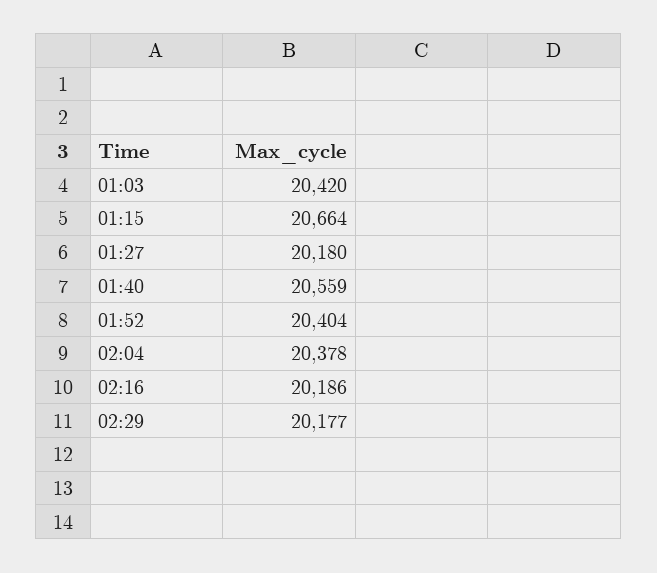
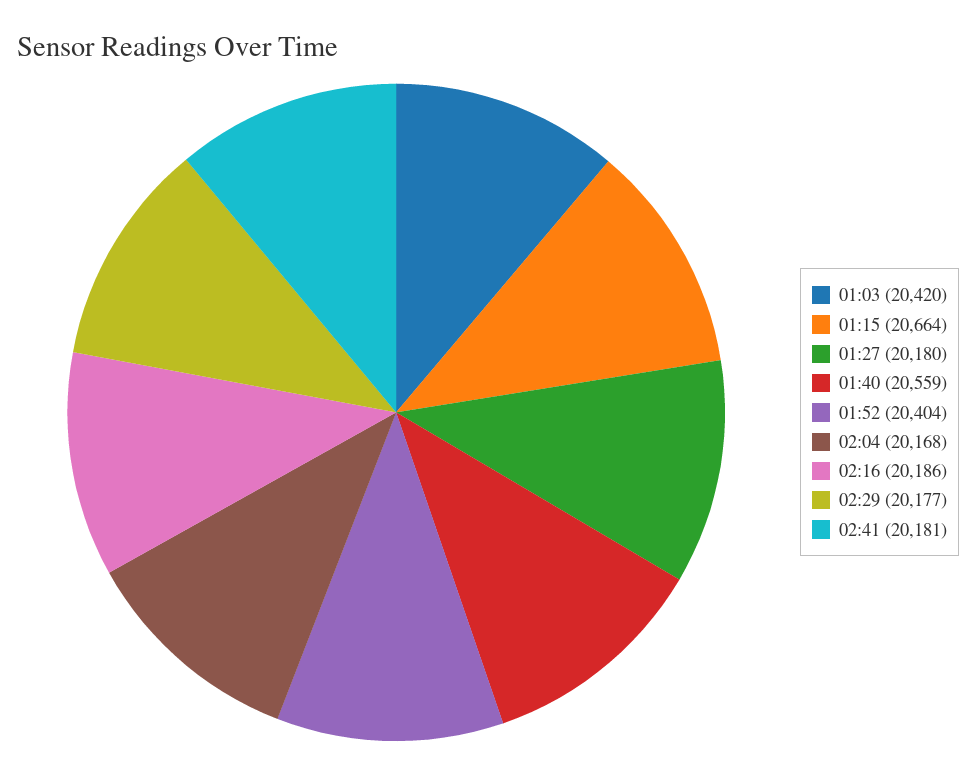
02:04: 20378 -> 20168
02:41: none -> 20181

